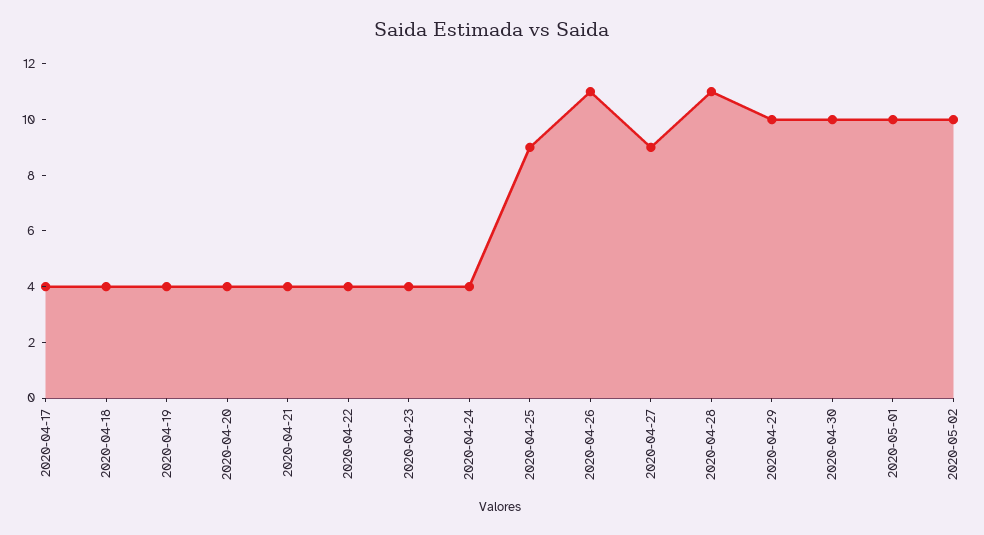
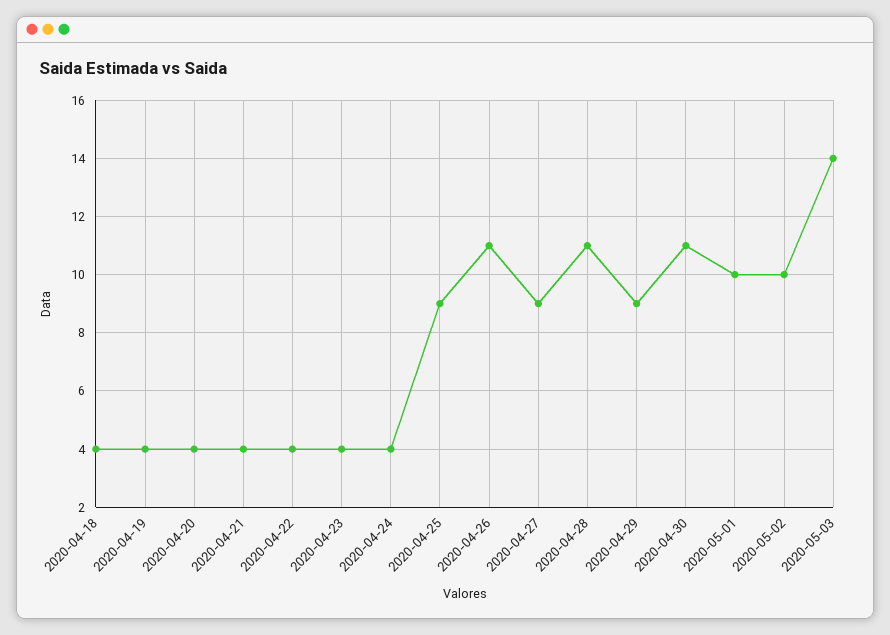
2020-04-17: 4 -> none
2020-04-29: 10 -> 9
2020-04-30: 10 -> 11
2020-05-03: none -> 14

